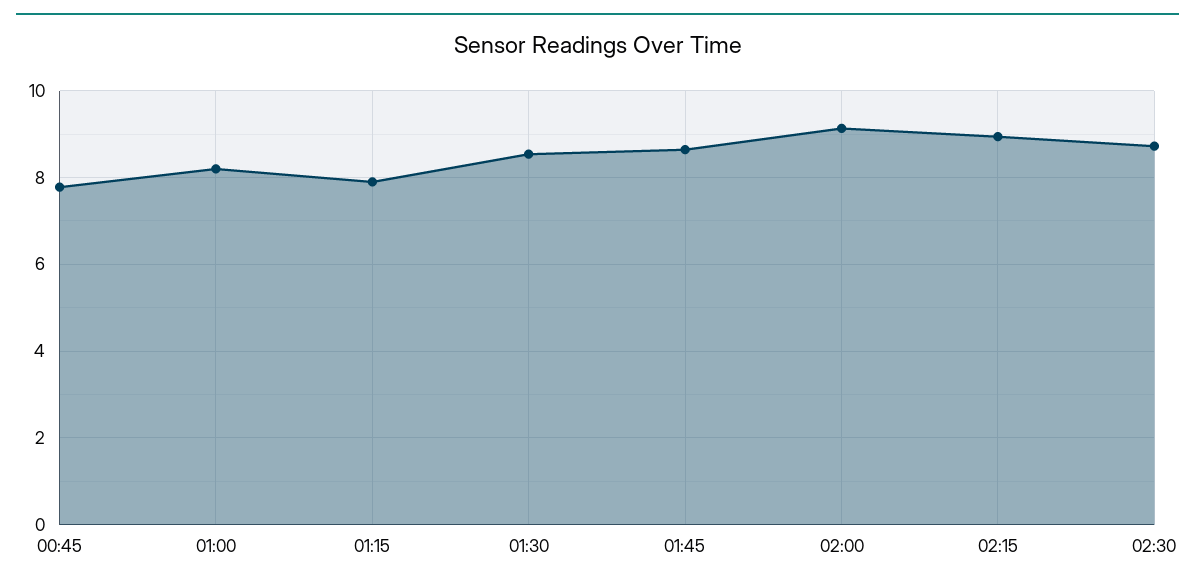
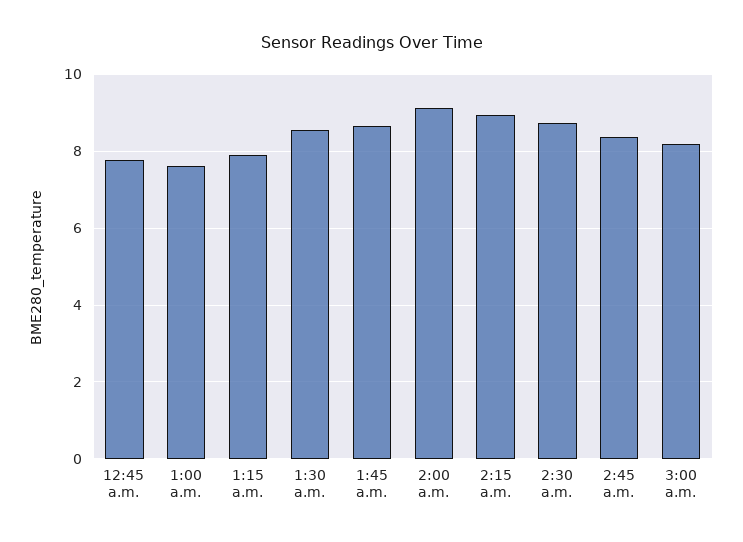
01:00: 8.2 -> 7.6
2:45 a.m.: none -> 8.4
3:00 a.m.: none -> 8.2

